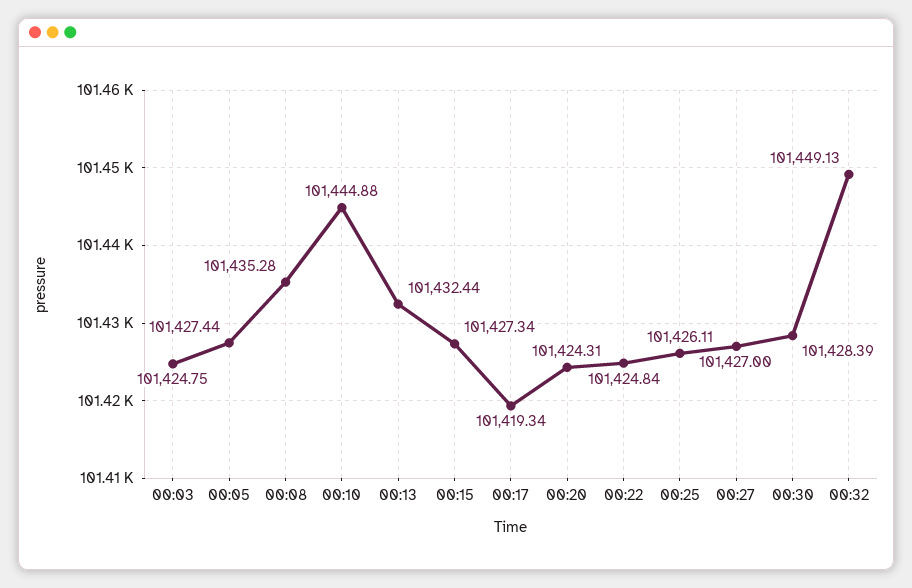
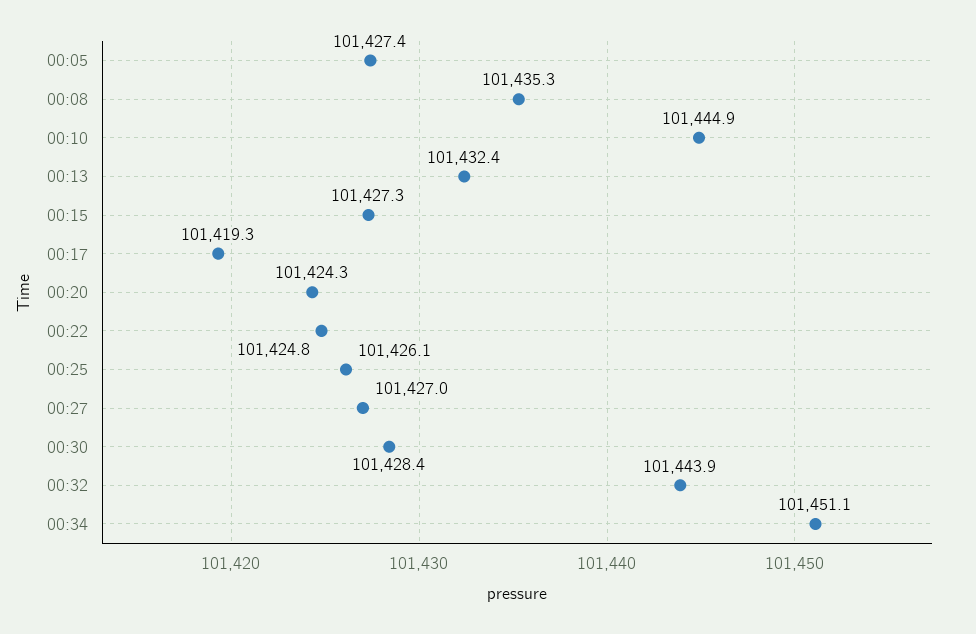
00:03: 101424.75 -> none
00:32: 101449.13 -> 101443.9
00:34: none -> 101451.1

